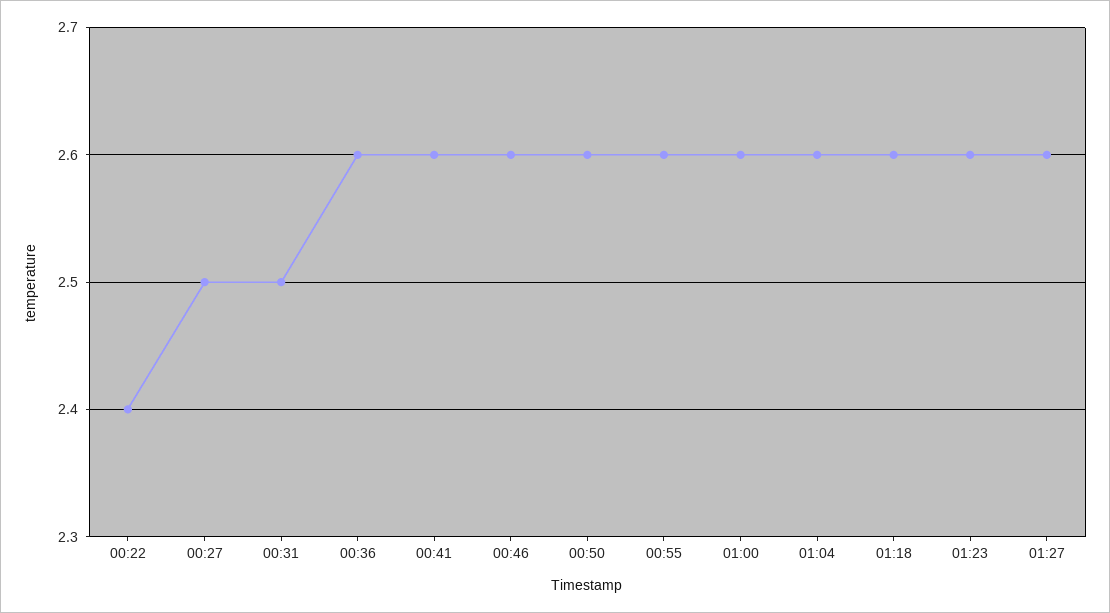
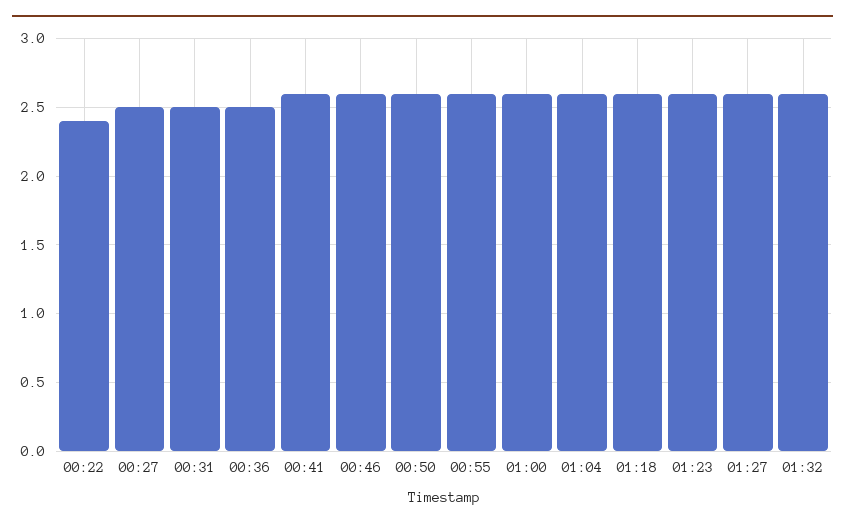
00:36: 2.6 -> 2.5
01:32: none -> 2.6

